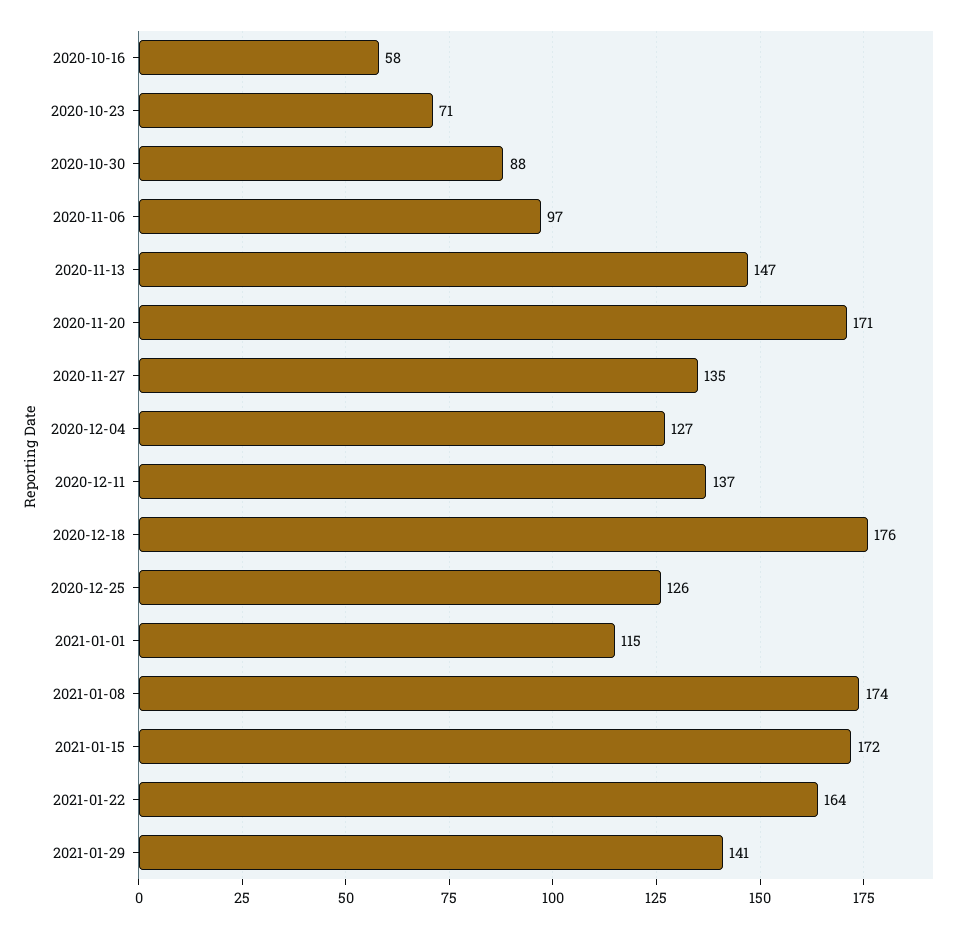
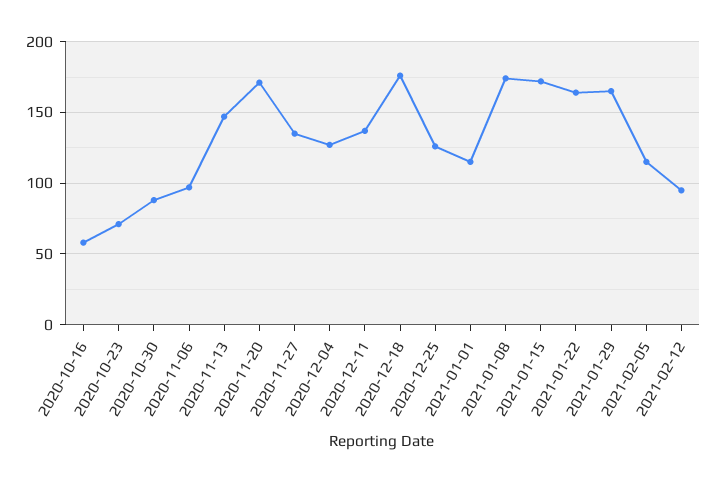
2021-01-29: 141 -> 165
2021-02-05: none -> 115
2021-02-12: none -> 95

